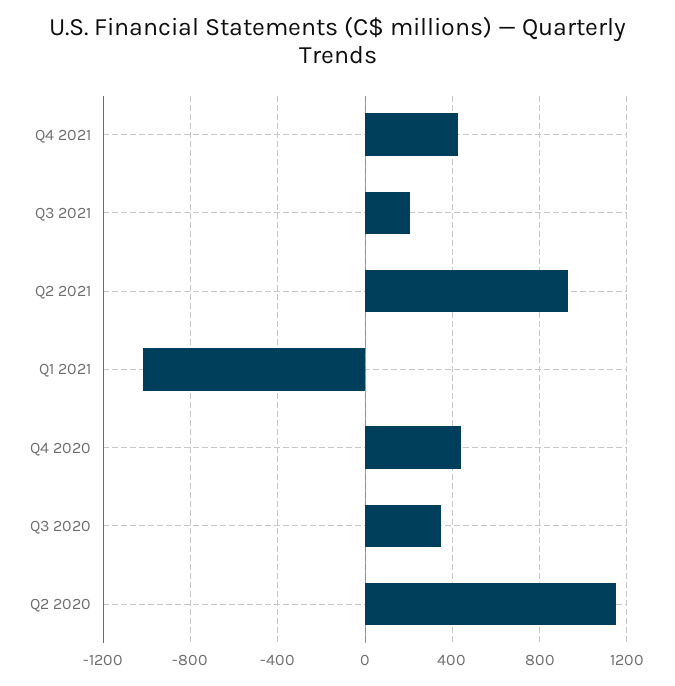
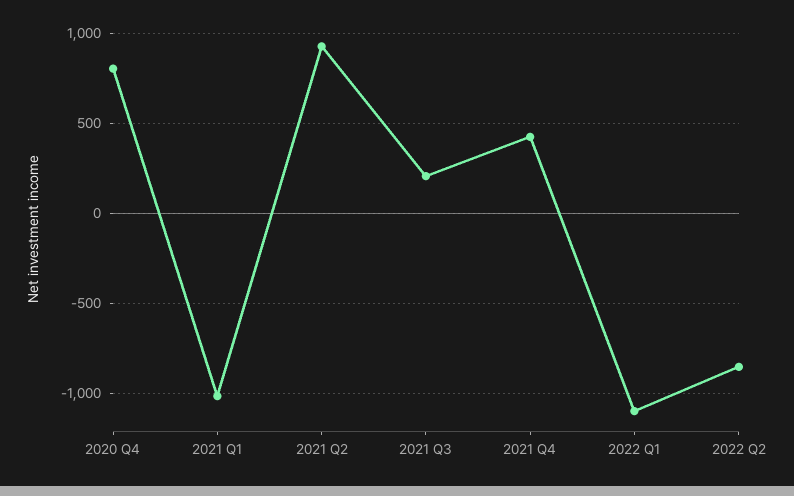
Q4 2020: 450 -> 800
Q3 2020: 350 -> none
Q2 2020: 1150 -> none
2022 Q1: none -> -1100
2022 Q2: none -> -850

